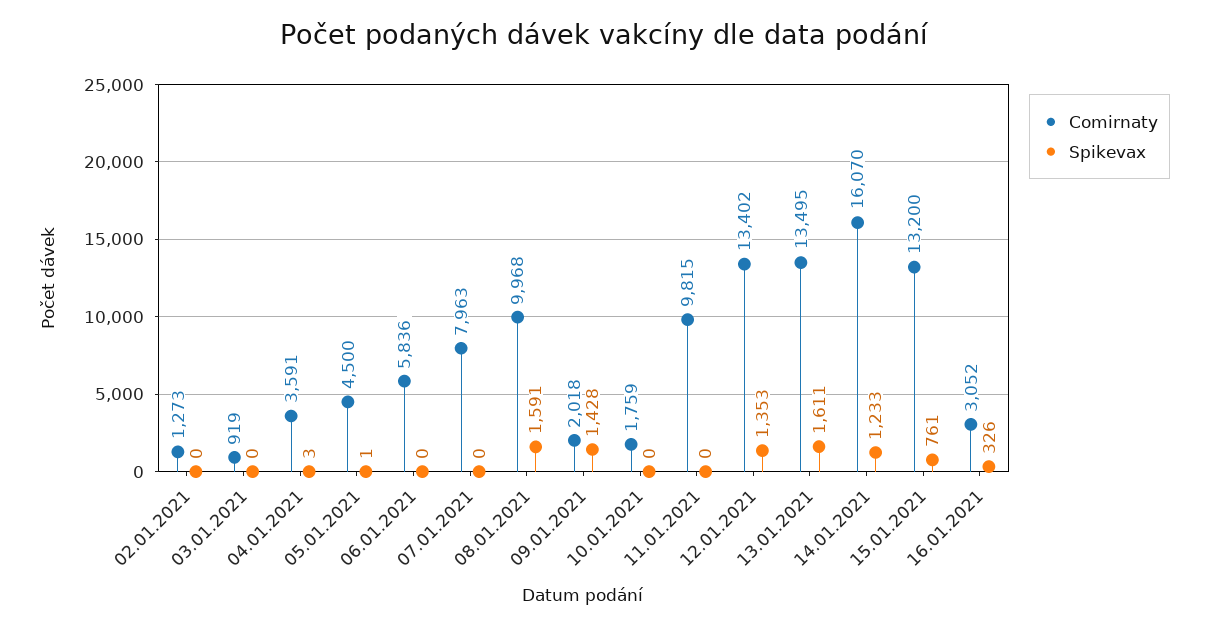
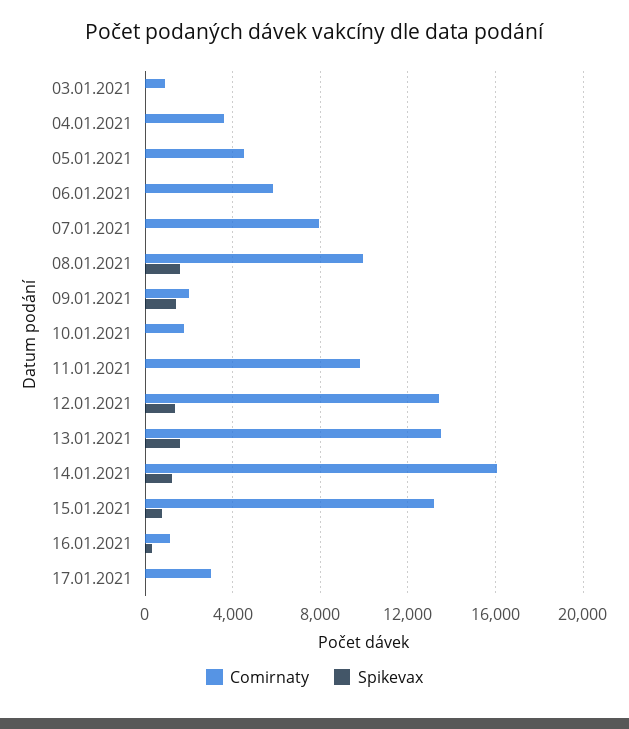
Comirnaty, 02.01.2021: 1273 -> none
Spikevax, 02.01.2021: 0 -> none
Comirnaty, 16.01.2021: 3052 -> 1000
Comirnaty, 17.01.2021: none -> 3000
Spikevax, 17.01.2021: none -> 0

